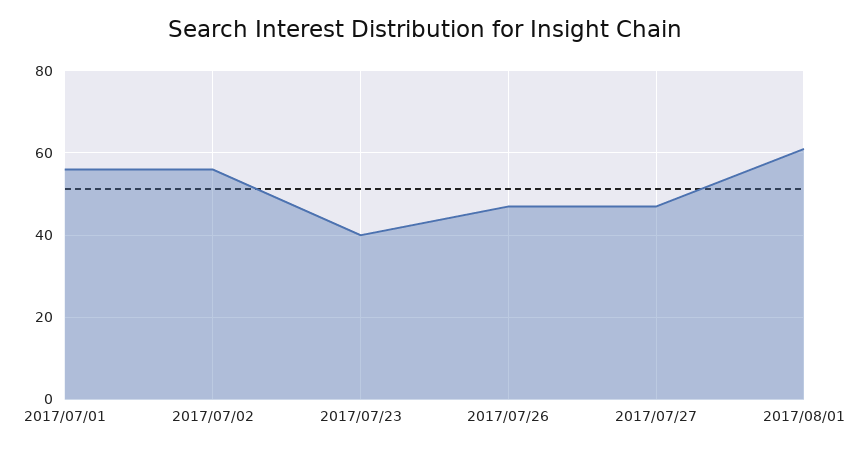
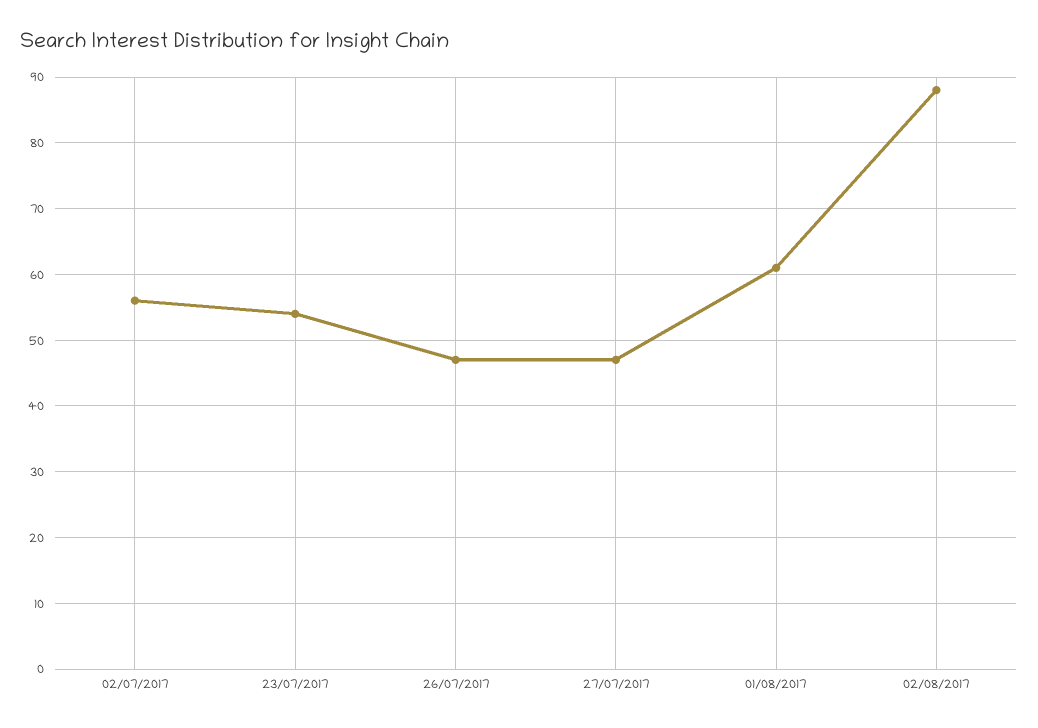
2017/07/01: 55 -> none
2017/07/23: 40 -> 54
02/08/2017: none -> 88

